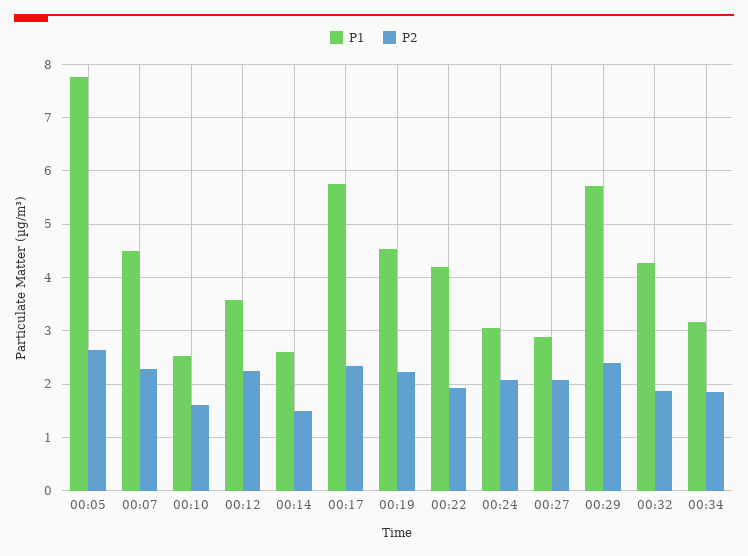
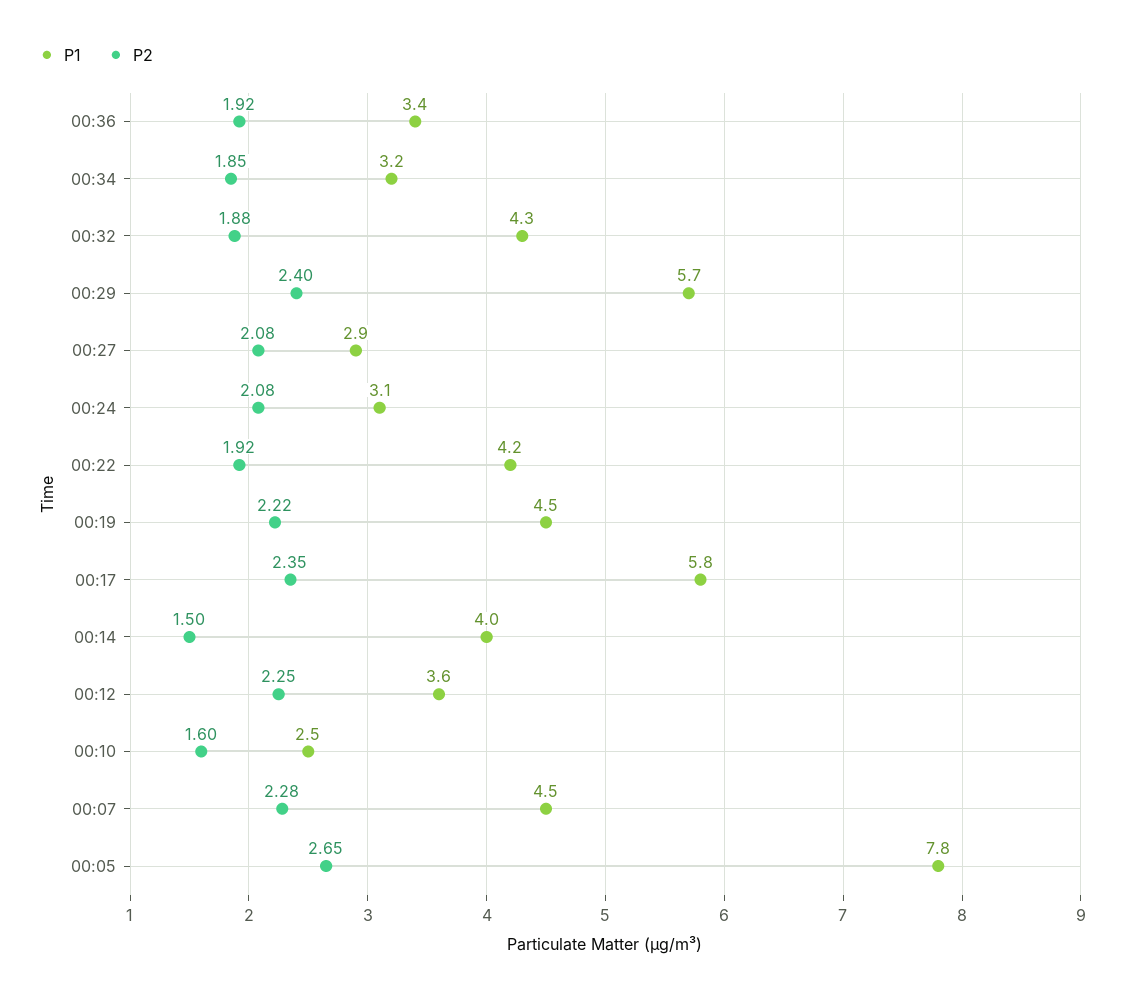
P1, 00:14: 2.6 -> 4
P1, 00:36: none -> 3.4
P2, 00:36: none -> 1.92

